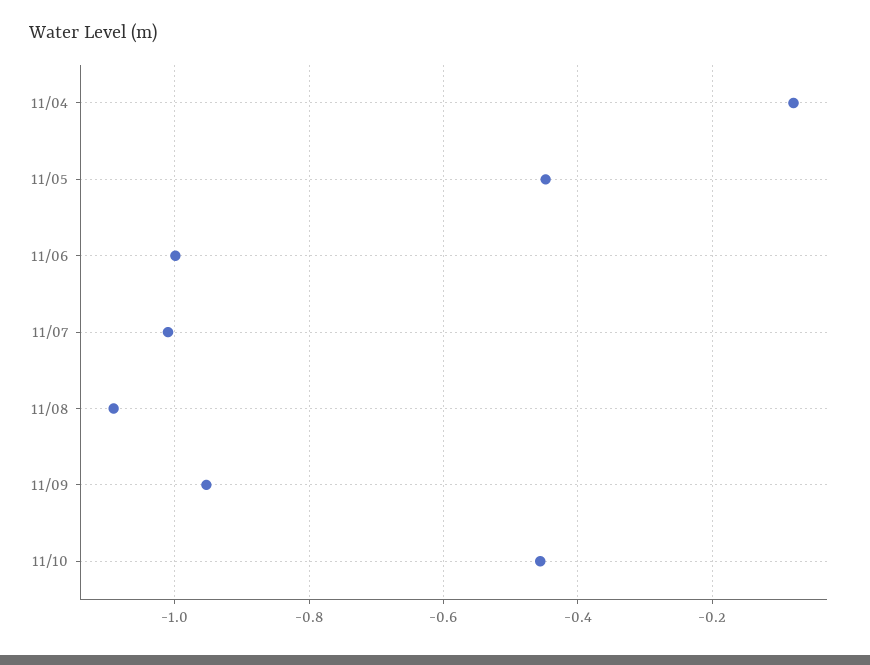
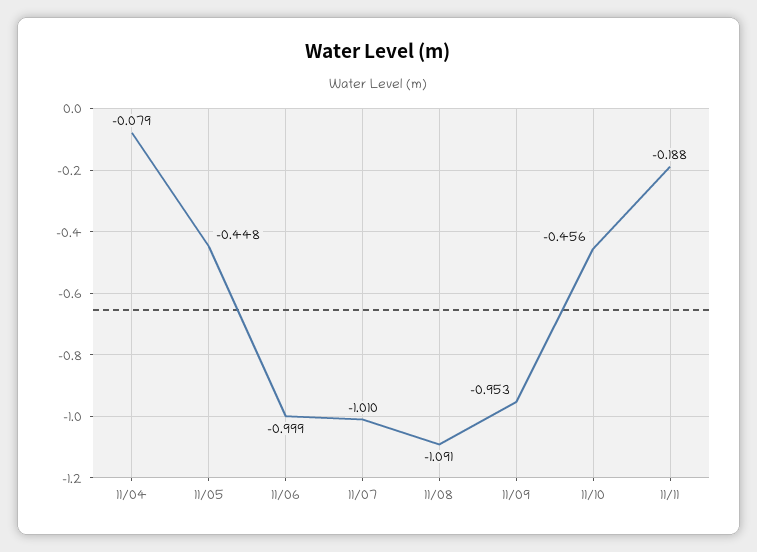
11/11: none -> -0.188

